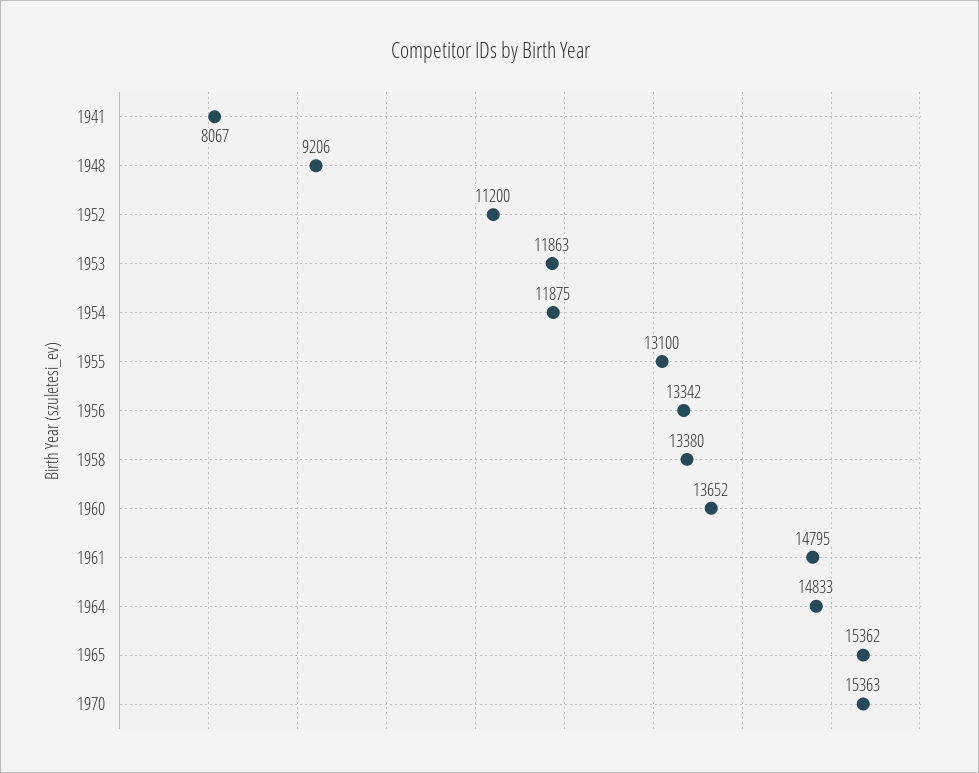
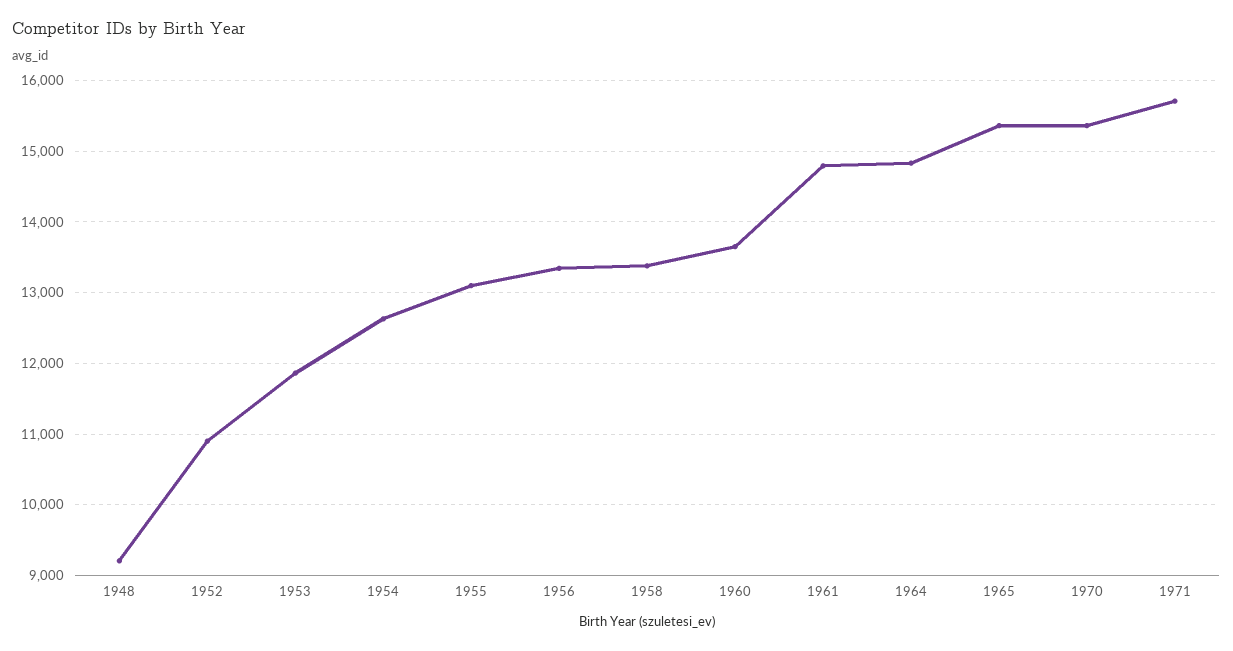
1941: 8067 -> none
1952: 11200 -> 10900
1954: 11875 -> 12600
1971: none -> 15700

